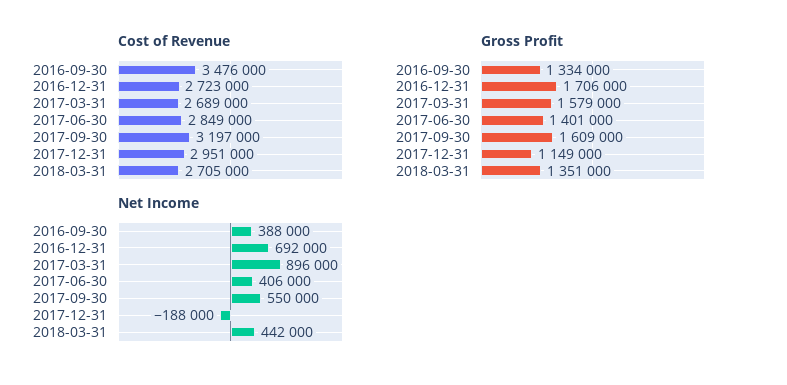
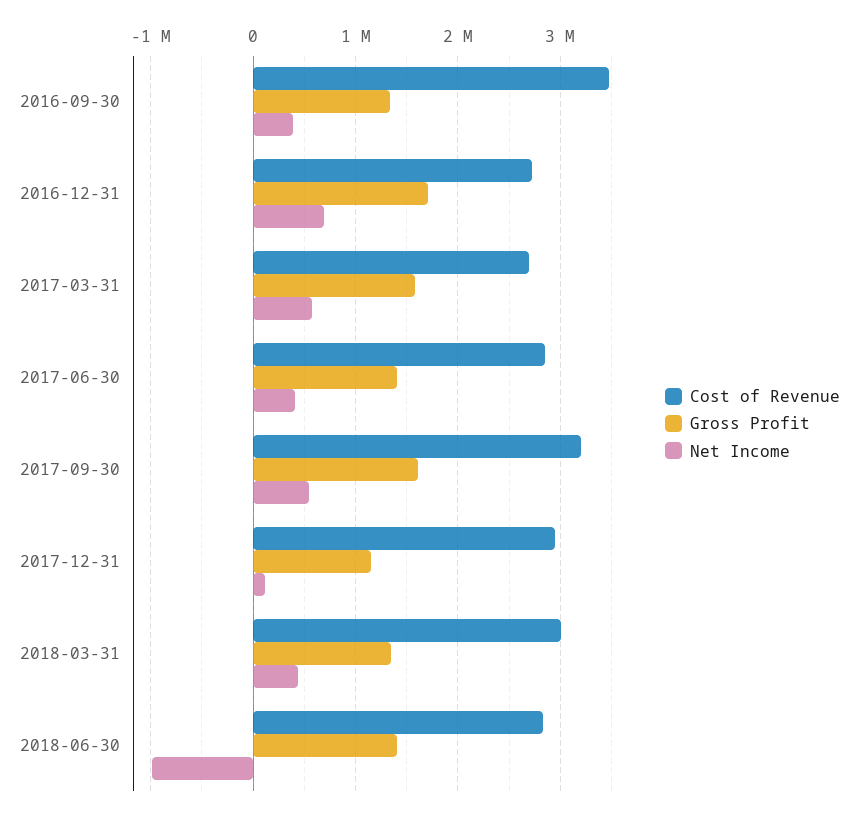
Cost of Revenue, 2018-03-31: 2705000 -> 3000000
Net Income, 2017-03-31: 896000 -> 600000
Net Income, 2017-12-31: -188000 -> 100000
Cost of Revenue, 2018-06-30: none -> 2800000
Gross Profit, 2018-06-30: none -> 1400000
Net Income, 2018-06-30: none -> -1000000

